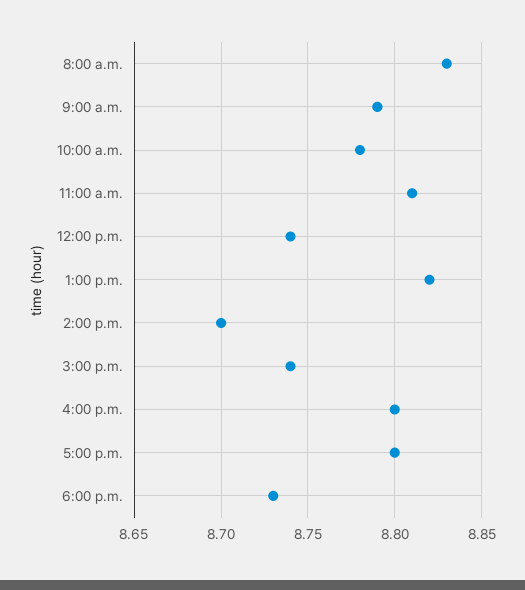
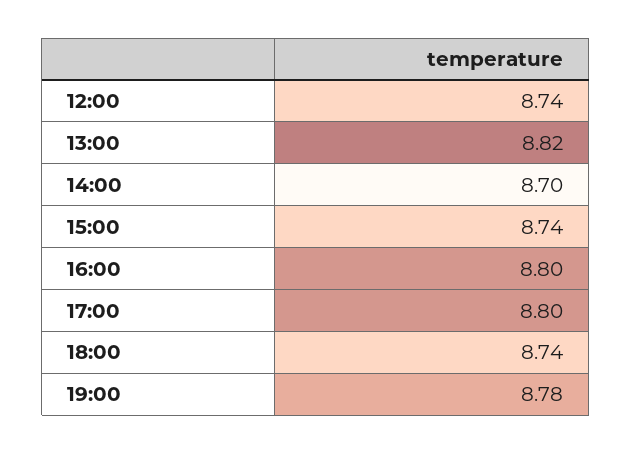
8:00 a.m.: 8.83 -> none
9:00 a.m.: 8.79 -> none
10:00 a.m.: 8.78 -> none
11:00 a.m.: 8.81 -> none
6:00 p.m.: 8.73 -> 8.74
19:00: none -> 8.78

